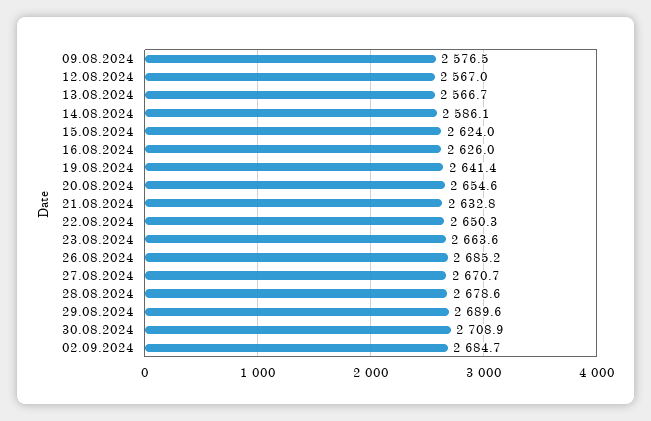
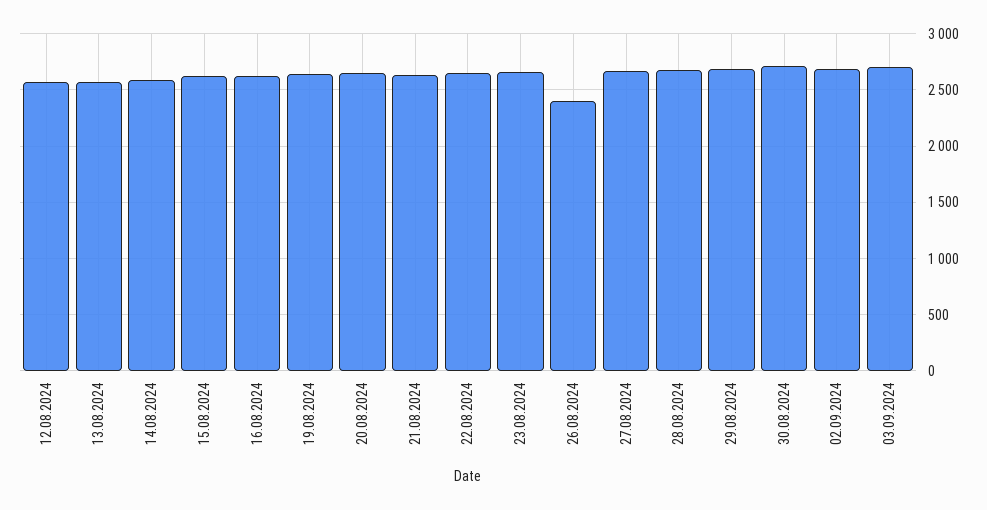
09.08.2024: 2576.5 -> none
26.08.2024: 2685.2 -> 2400
03.09.2024: none -> 2700

